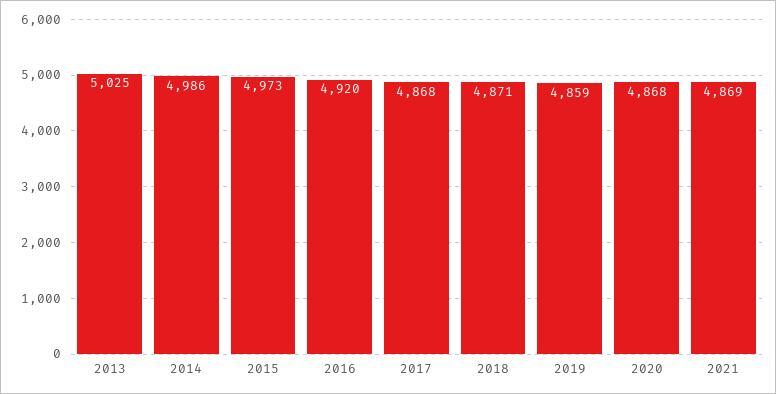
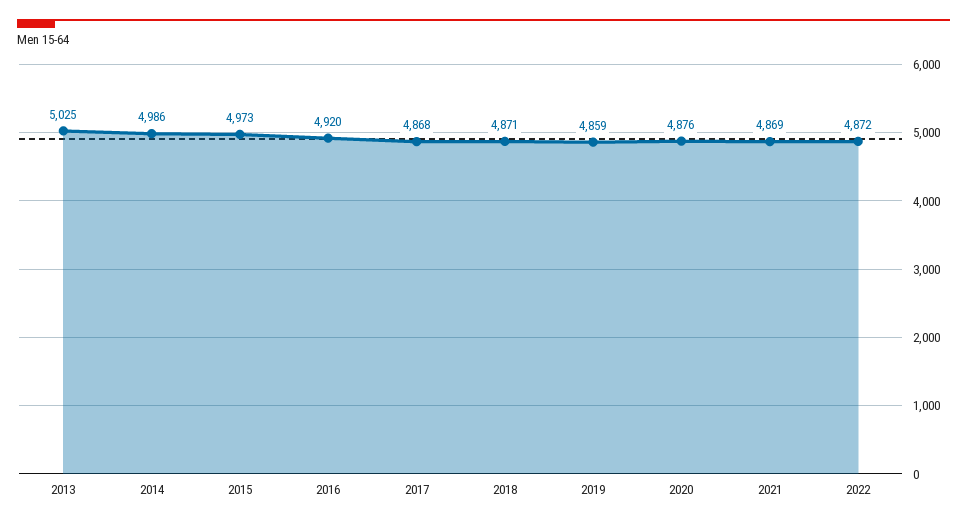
2020: 4868 -> 4876
2022: none -> 4872

